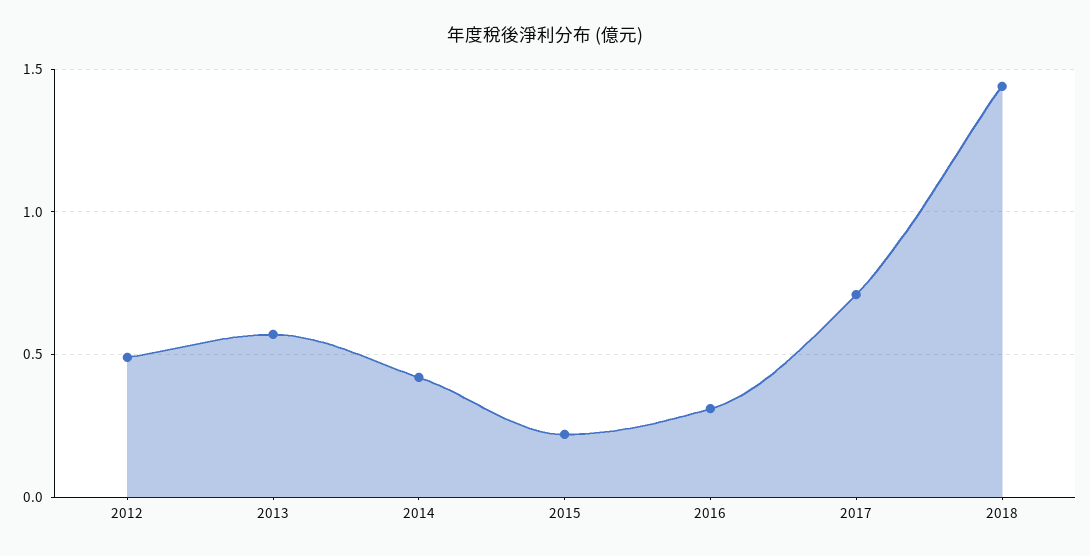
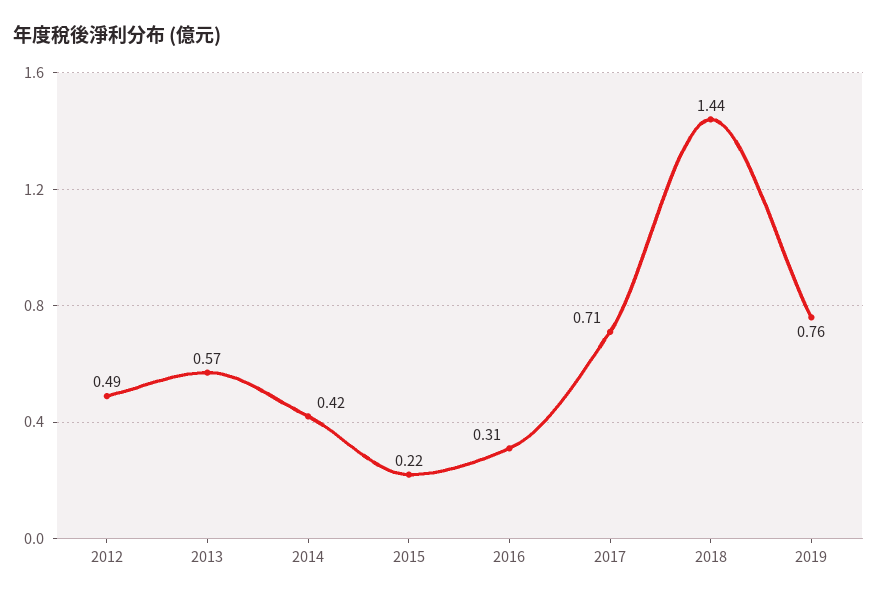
2019: none -> 0.76

